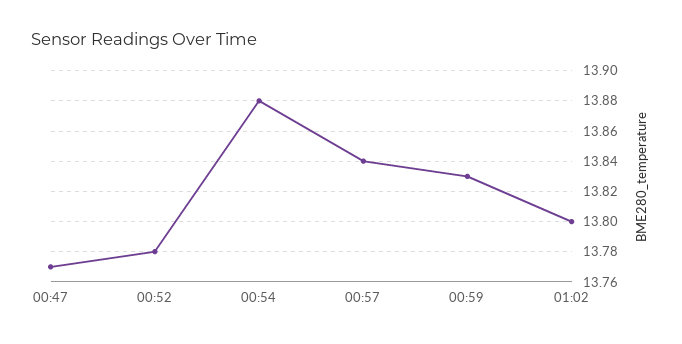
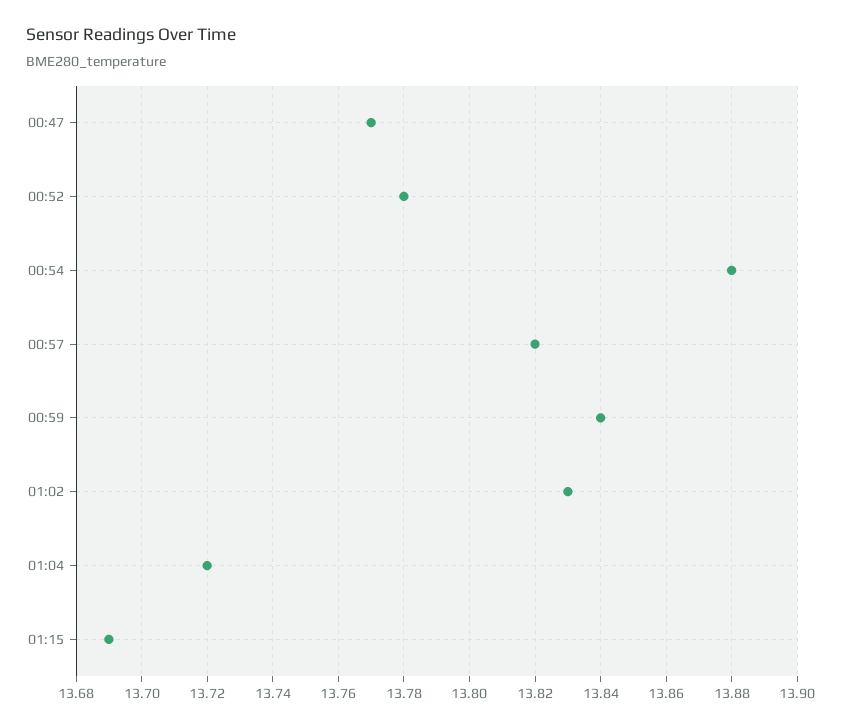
00:57: 13.84 -> 13.82
00:59: 13.83 -> 13.84
01:02: 13.8 -> 13.83
01:04: none -> 13.72
01:15: none -> 13.69

